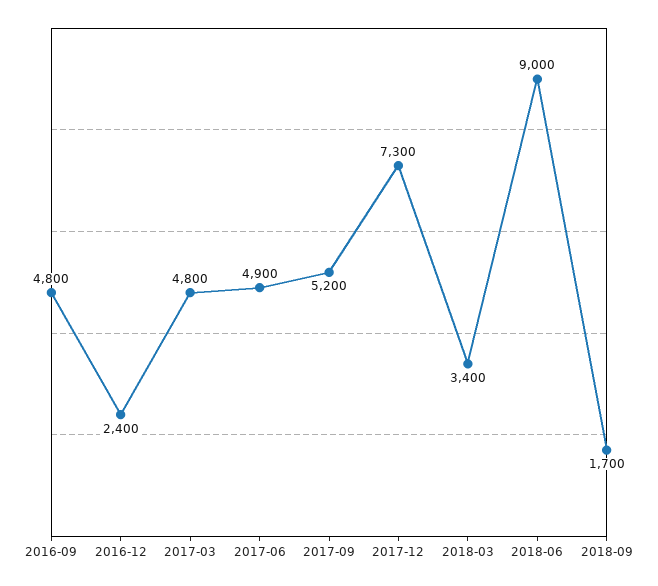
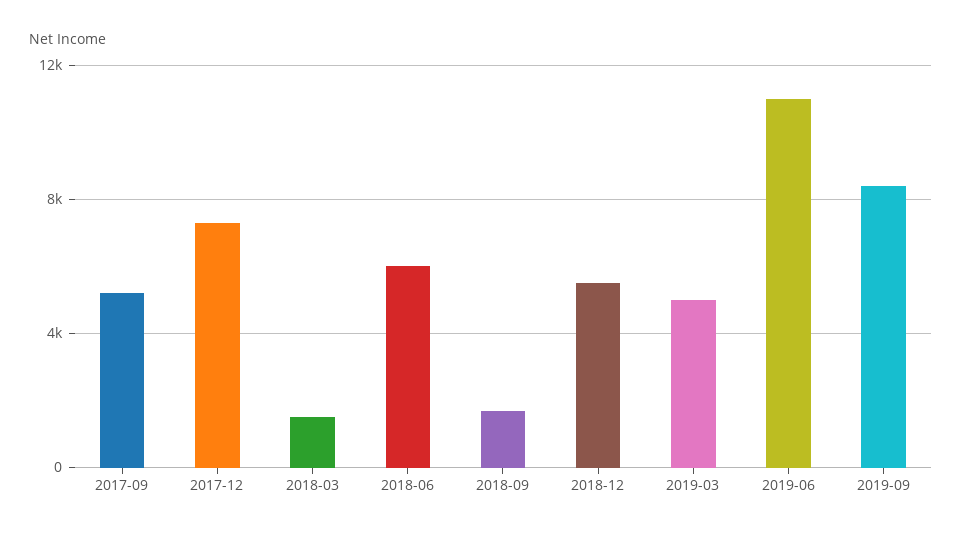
2016-09: 4800 -> none
2016-12: 2400 -> none
2017-03: 4800 -> none
2017-06: 4900 -> none
2018-03: 3400 -> 1500
2018-06: 9000 -> 6000
2018-12: none -> 5500
2019-03: none -> 5000
2019-06: none -> 11000
2019-09: none -> 8500

